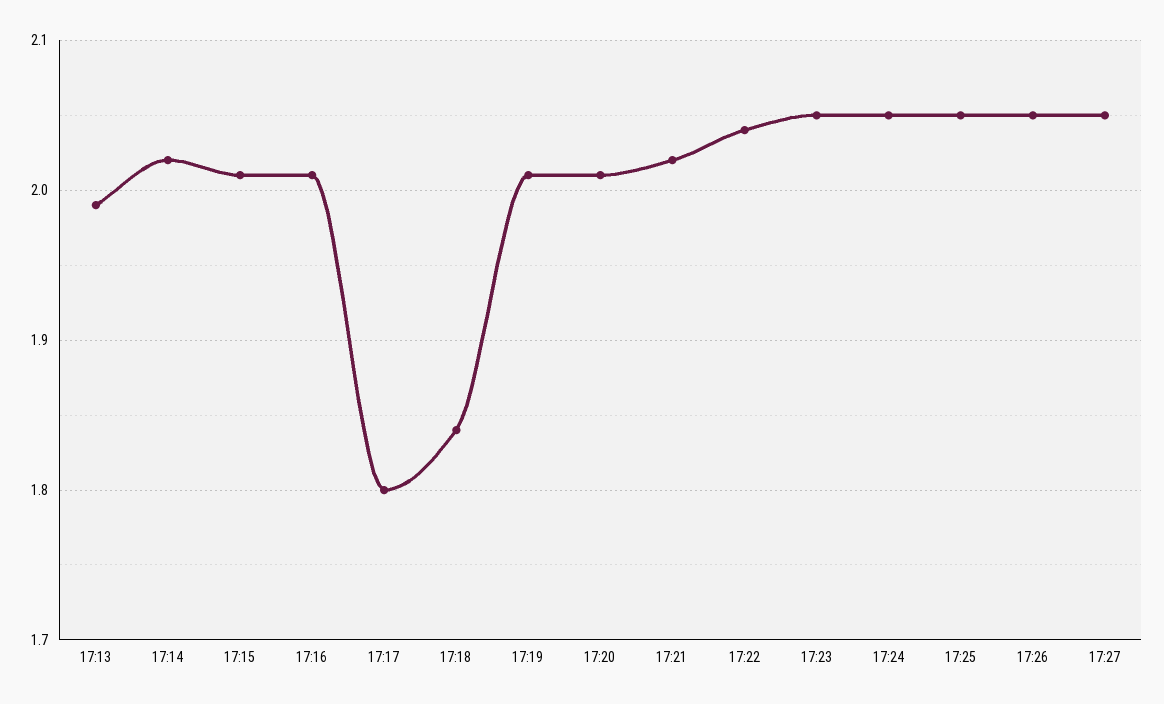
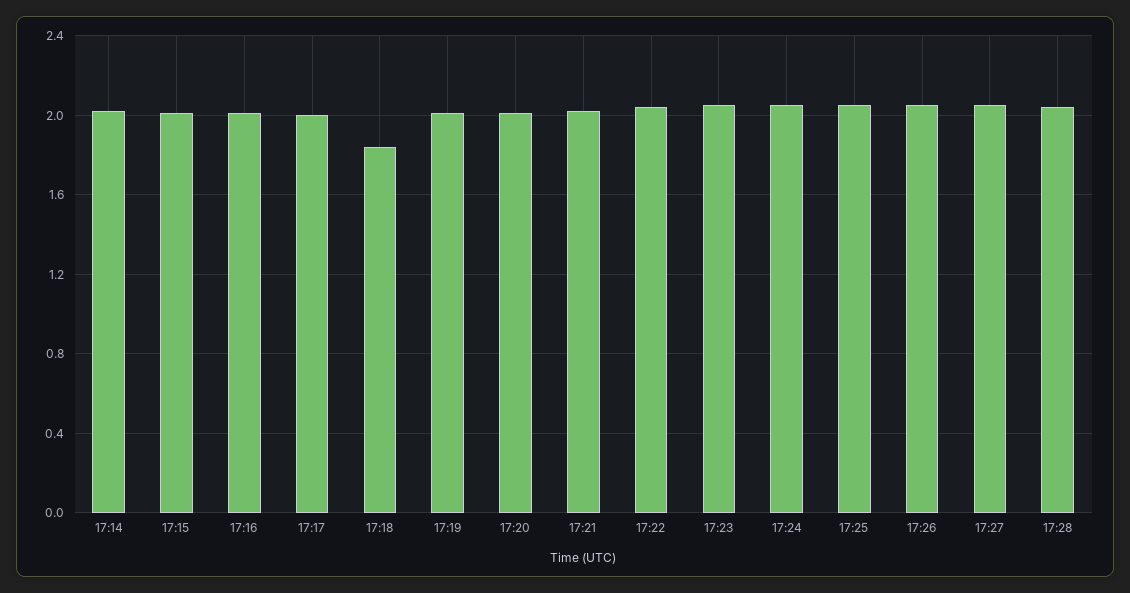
17:13: 1.99 -> none
17:17: 1.8 -> 2
17:28: none -> 2.05

